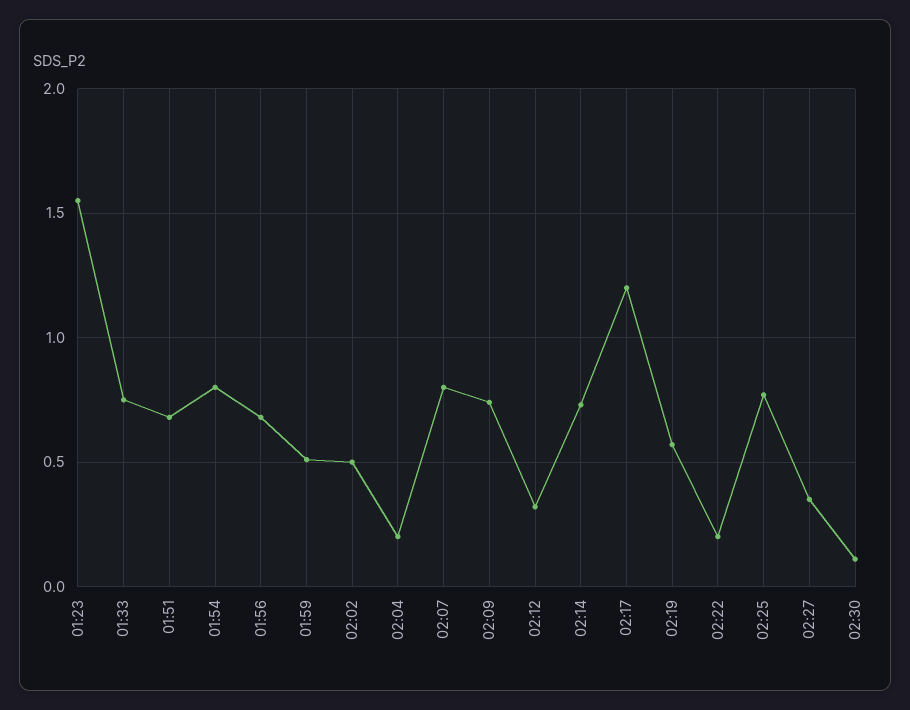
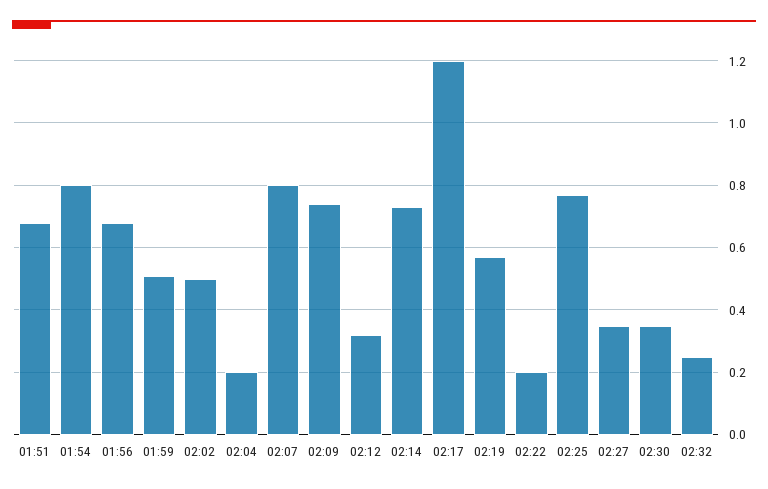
01:23: 1.55 -> none
01:33: 0.75 -> none
02:30: 0.1 -> 0.35
02:32: none -> 0.25

